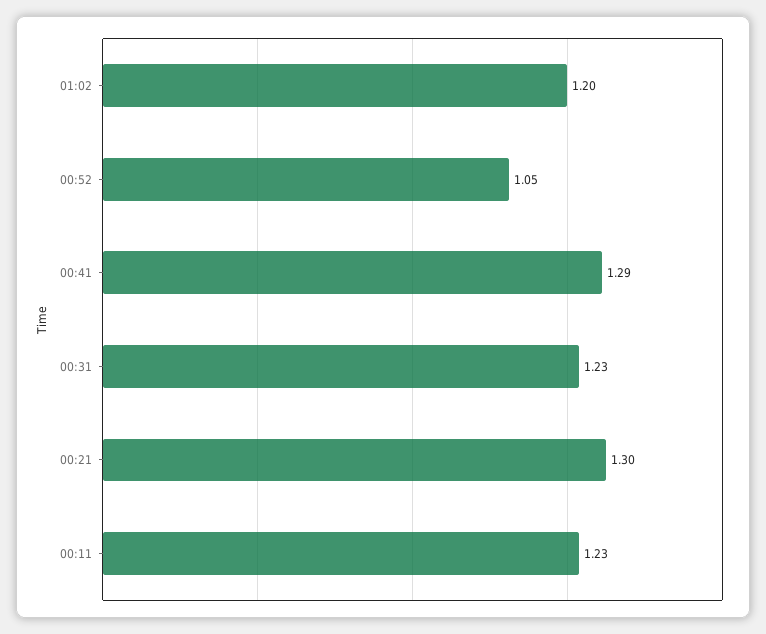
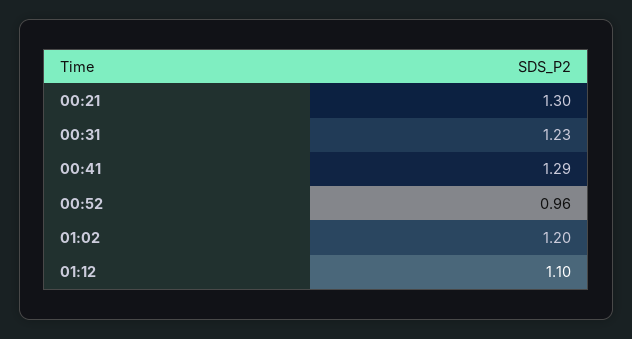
00:52: 1.05 -> 0.96
00:11: 1.23 -> none
01:12: none -> 1.1

